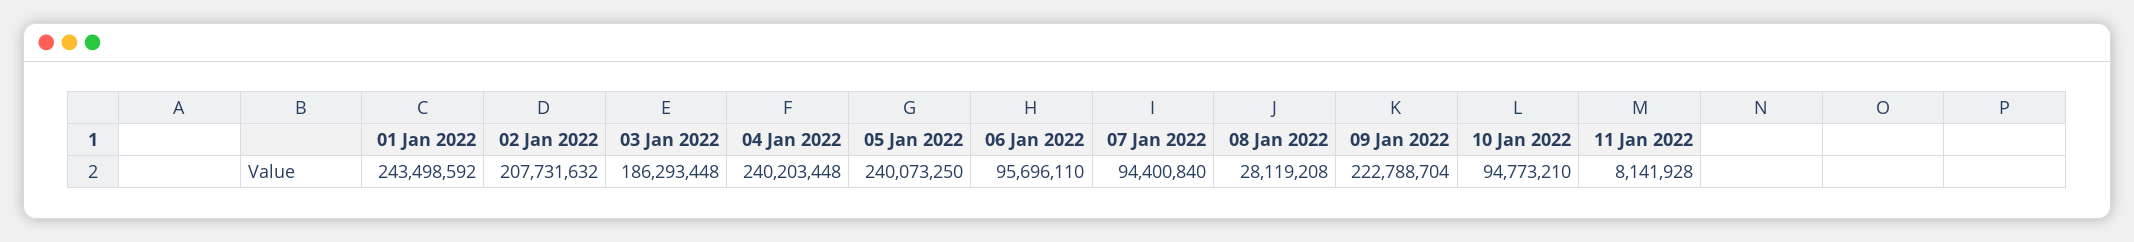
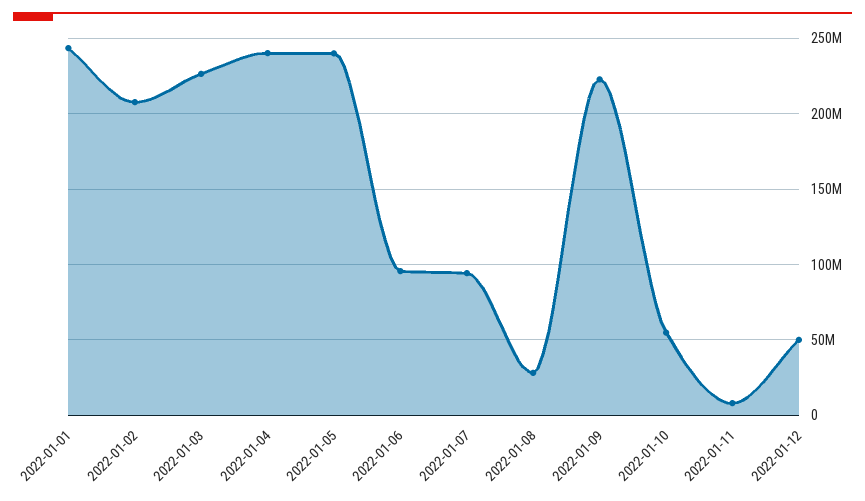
03 Jan 2022: 186293448 -> 225000000
10 Jan 2022: 94773210 -> 55000000
2022-01-12: none -> 50000000

